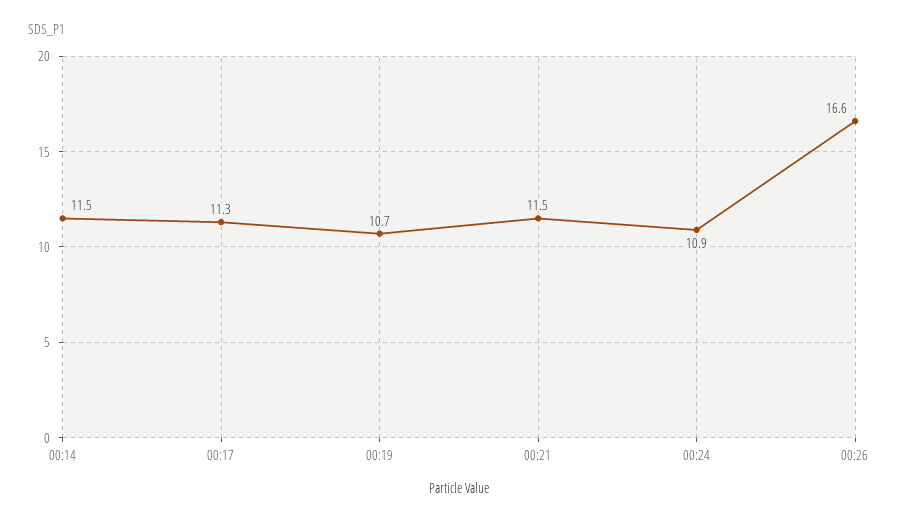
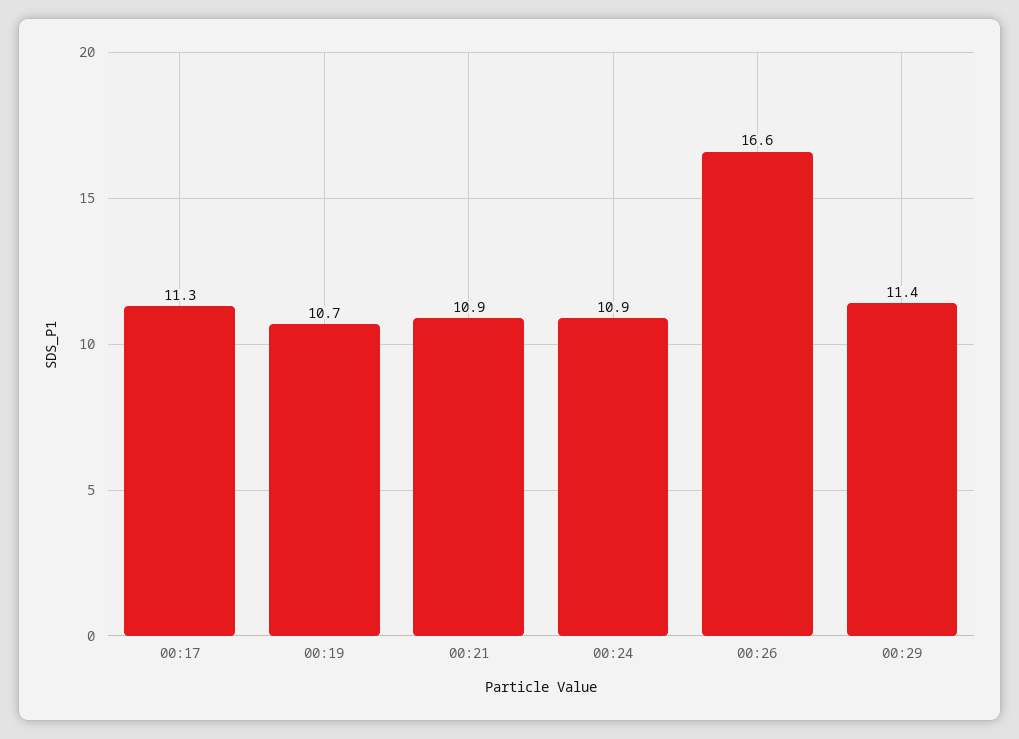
00:14: 11.5 -> none
00:21: 11.5 -> 10.9
00:29: none -> 11.4

